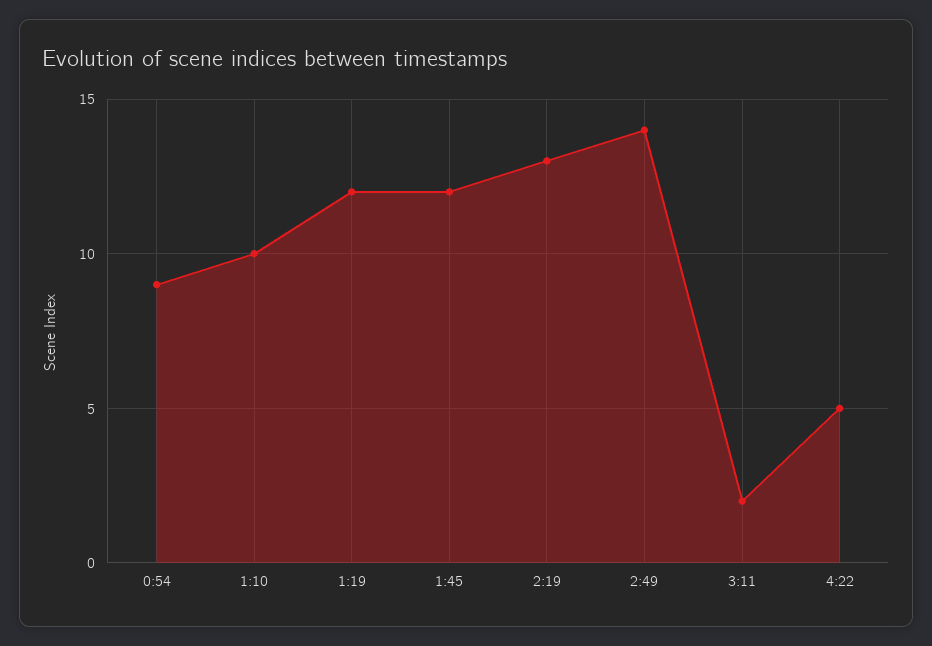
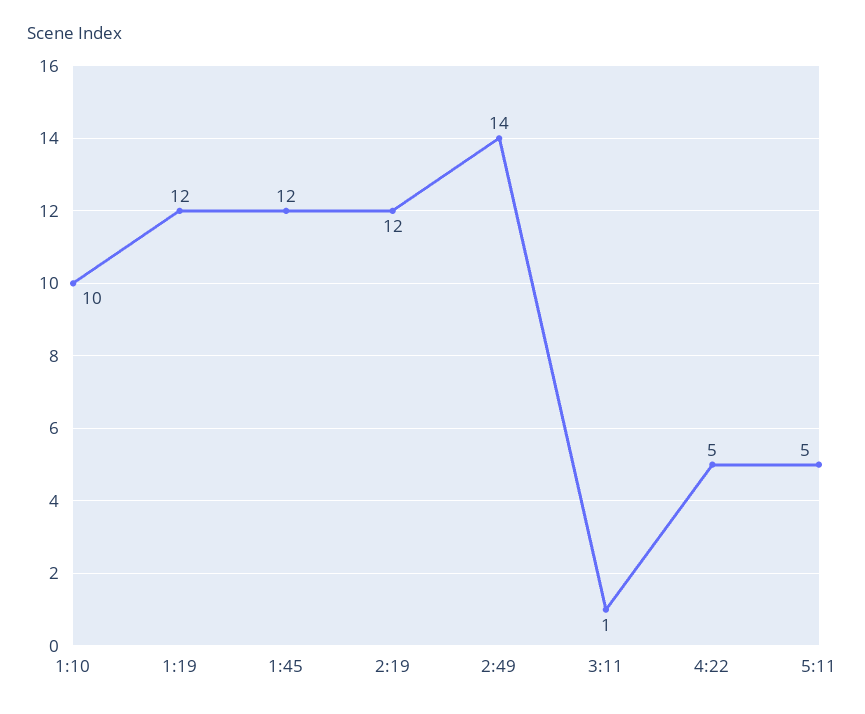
0:54: 9 -> none
2:19: 13 -> 12
3:11: 2 -> 1
5:11: none -> 5

